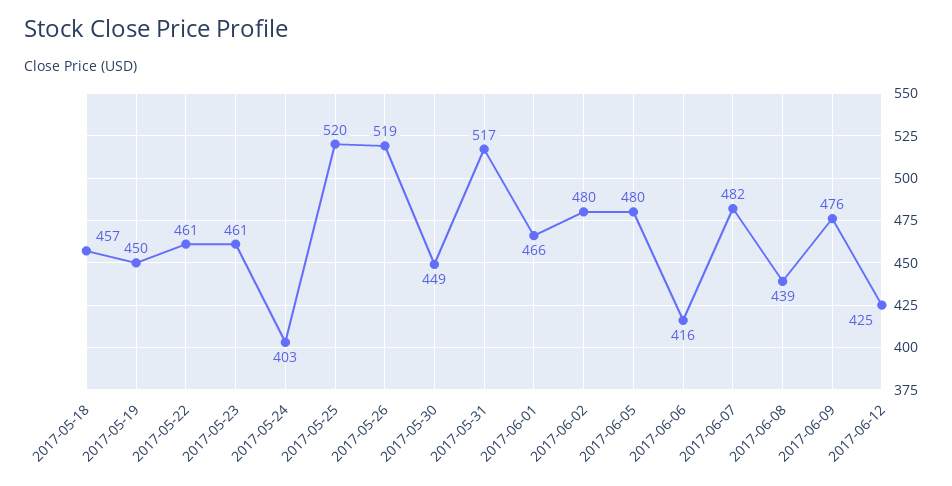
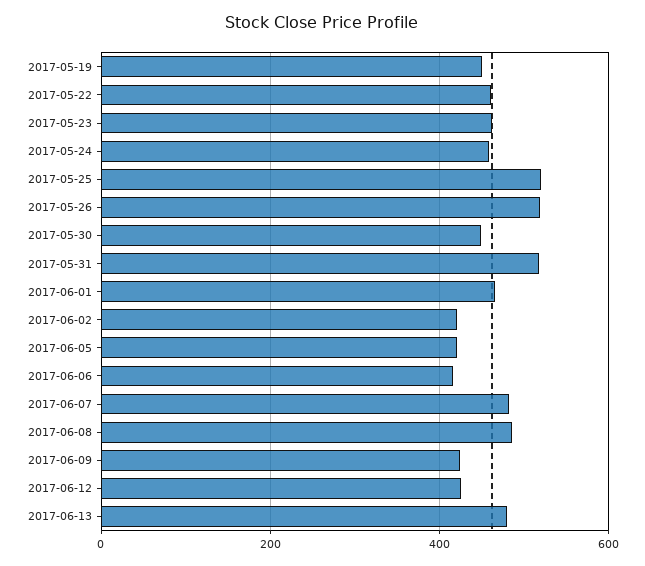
2017-05-18: 457 -> none
2017-05-24: 403 -> 460
2017-06-02: 480 -> 420
2017-06-05: 480 -> 420
2017-06-08: 439 -> 480
2017-06-09: 476 -> 420
2017-06-13: none -> 480

